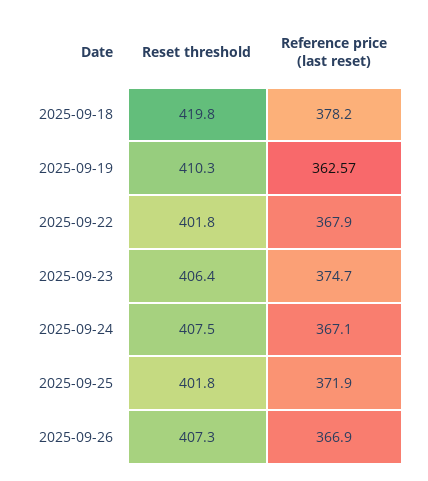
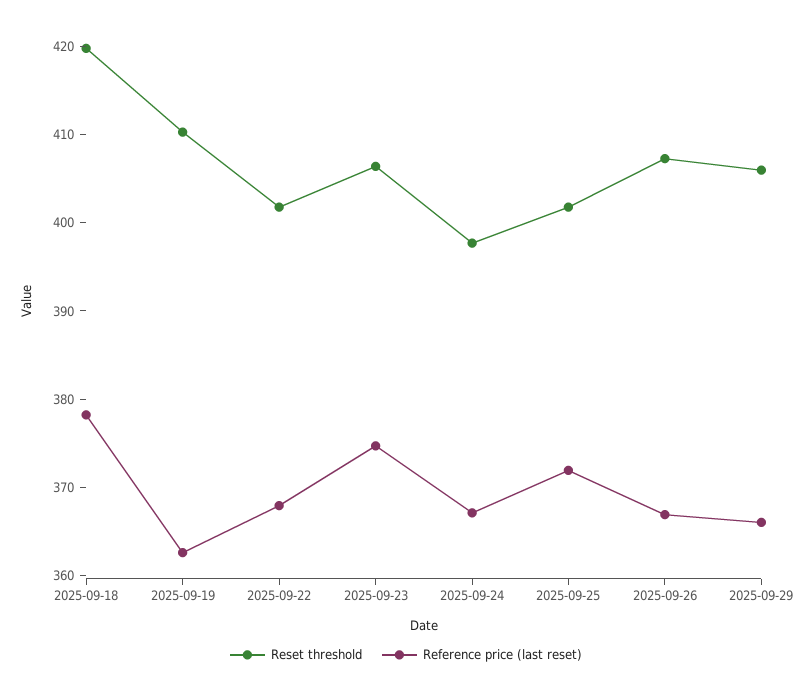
Reset threshold, 2025-09-24: 407.5 -> 398
Reset threshold, 2025-09-29: none -> 406
Reference price (last reset), 2025-09-29: none -> 366

